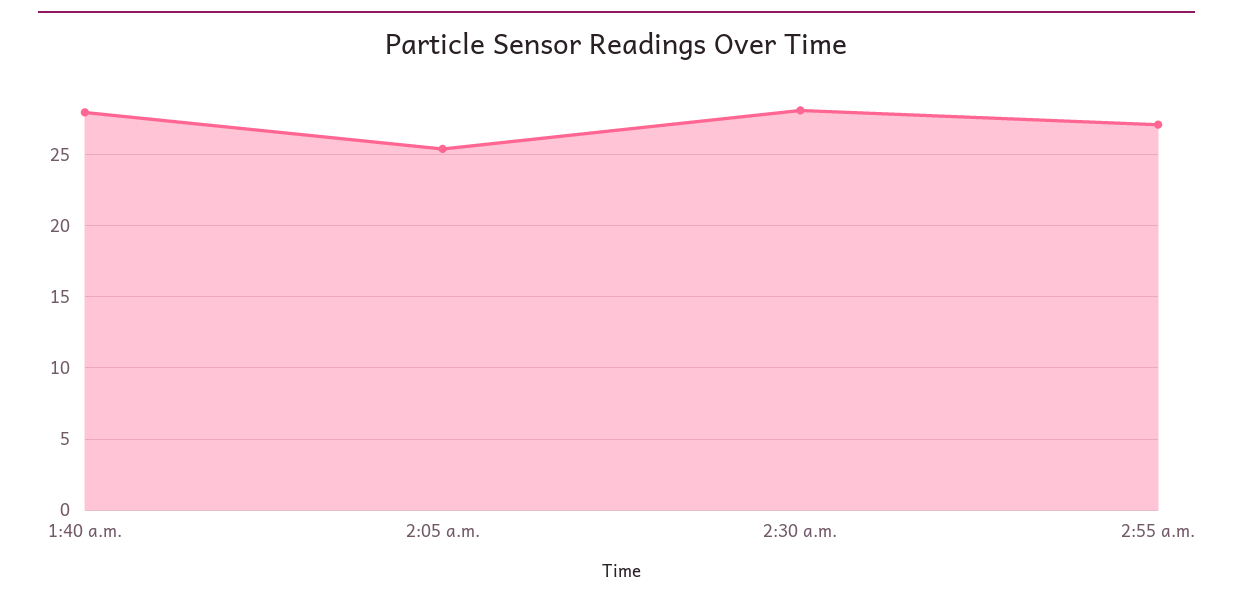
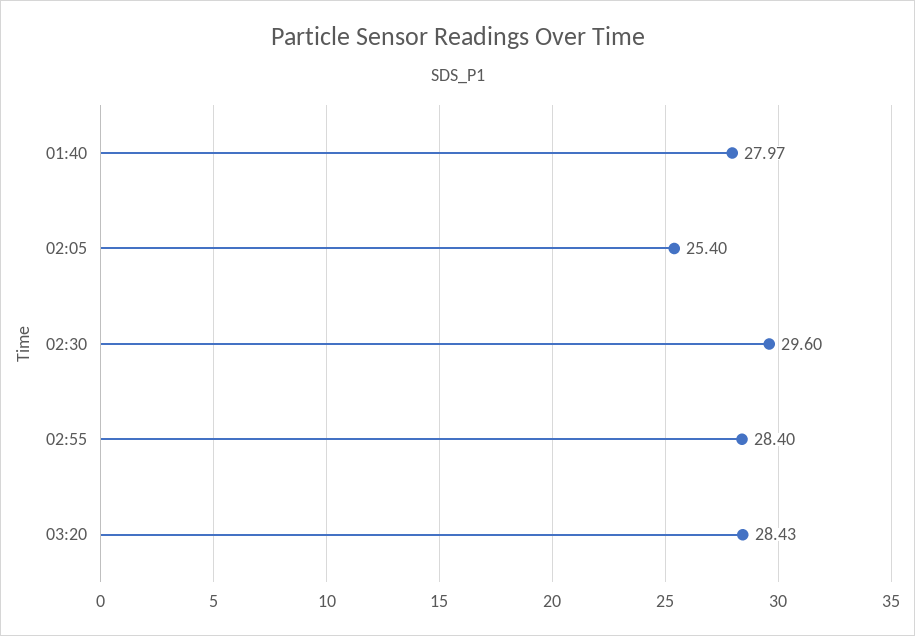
2:30 a.m.: 28 -> 29.6
2:55 a.m.: 27 -> 28.4
03:20: none -> 28.43

